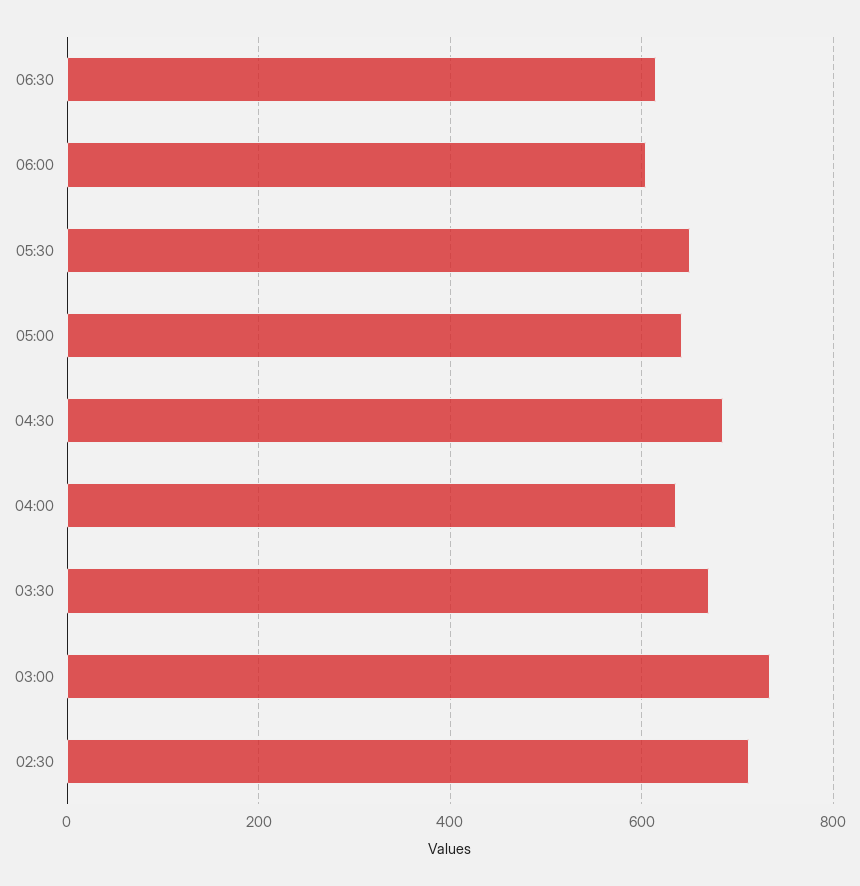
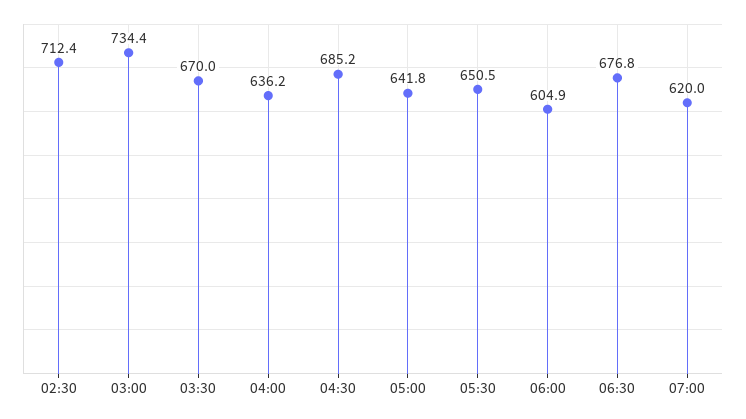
06:30: 620 -> 676.8
07:00: none -> 620

